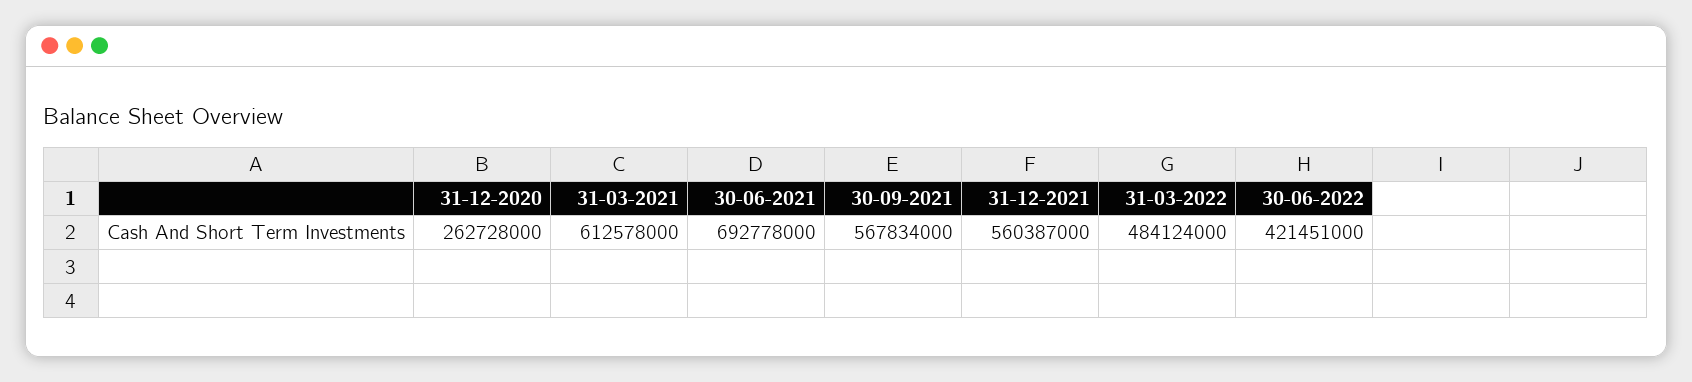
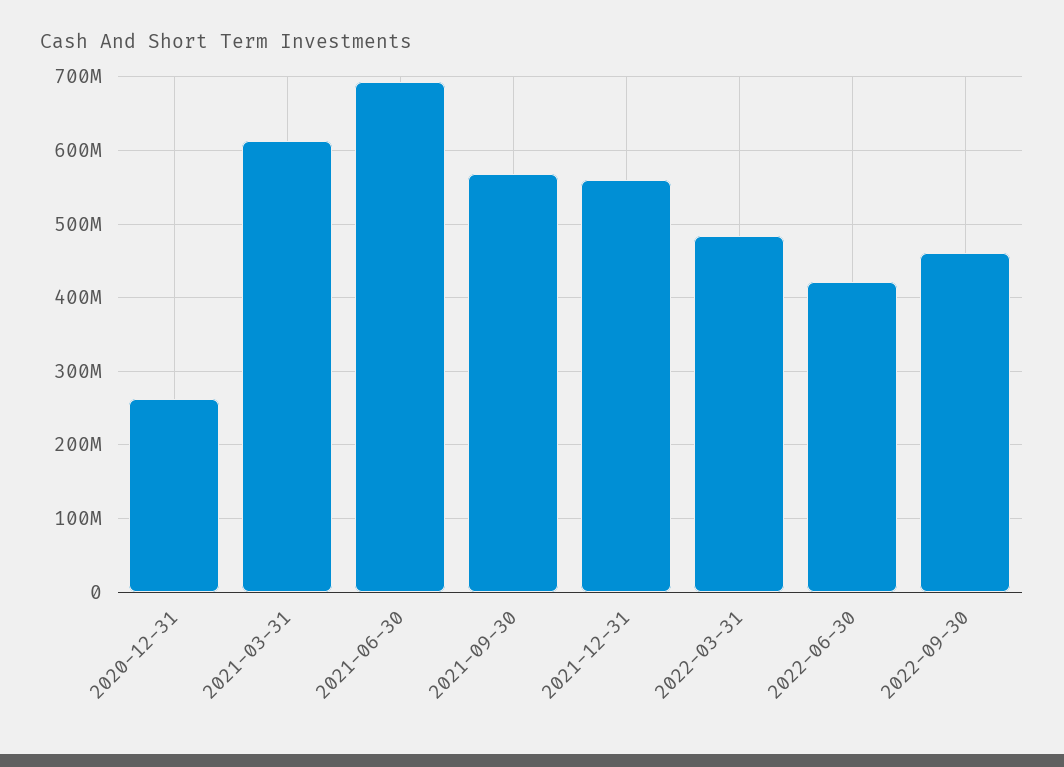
2022-09-30: none -> 460000000

